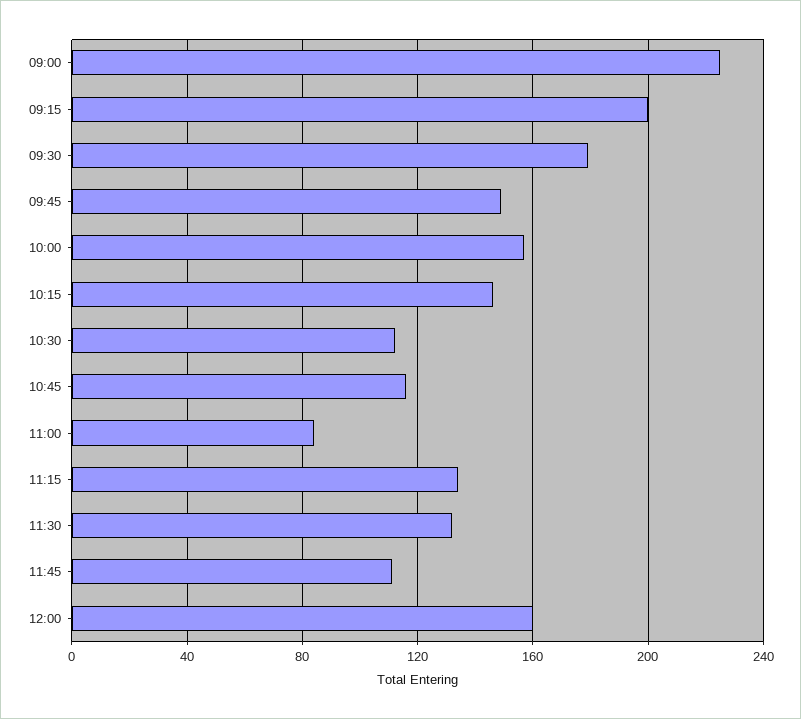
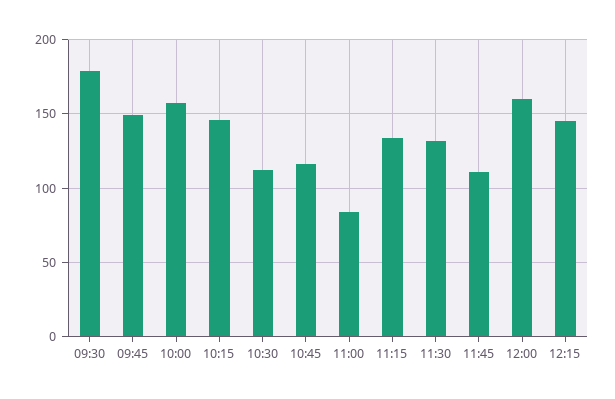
09:00: 225 -> none
09:15: 200 -> none
12:15: none -> 145

